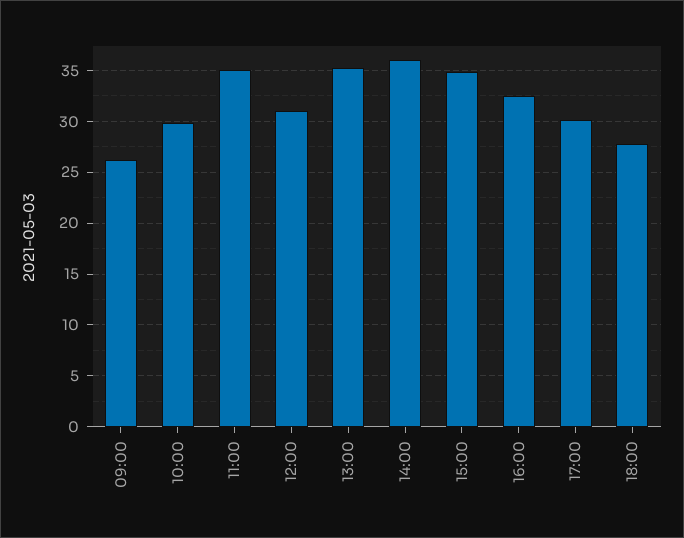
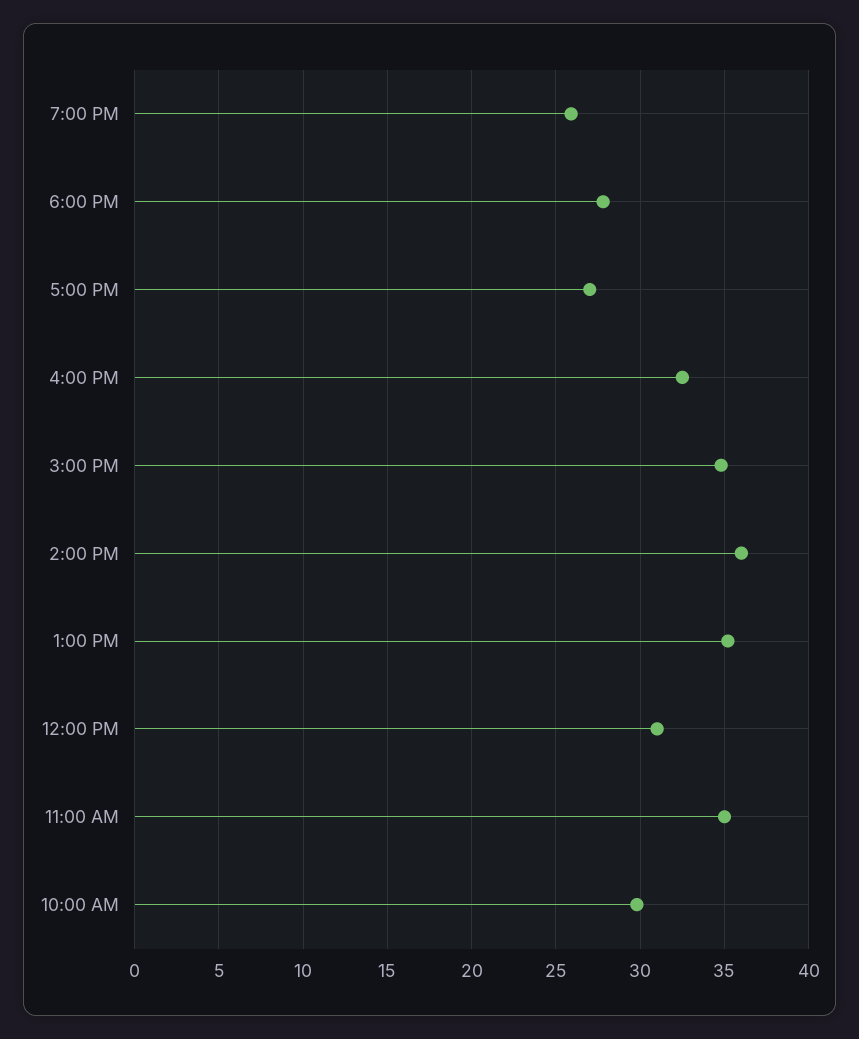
09:00: 26 -> none
17:00: 30 -> 27
7:00 PM: none -> 26

